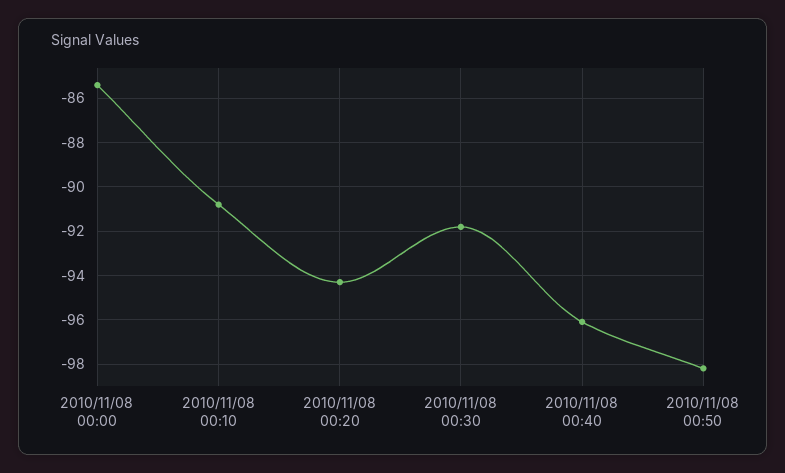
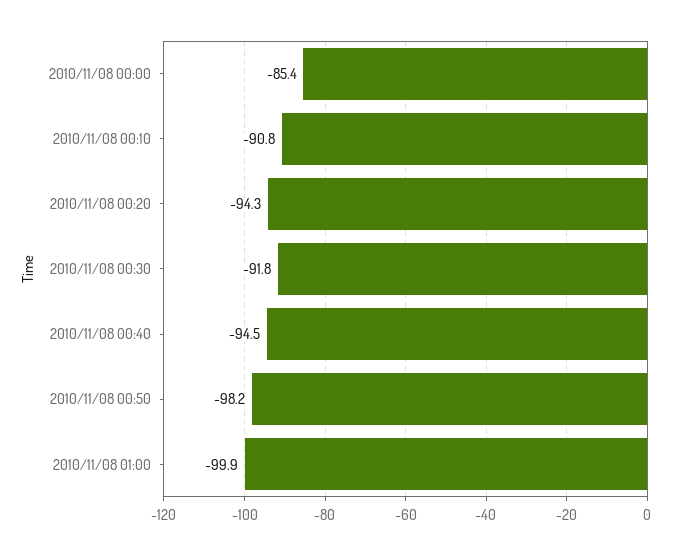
2010/11/08 00:40: -96 -> -94.5
2010/11/08 01:00: none -> -99.9

